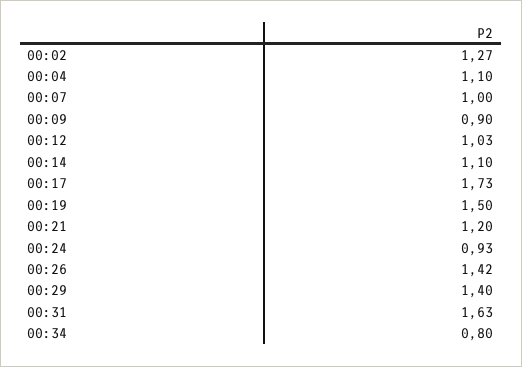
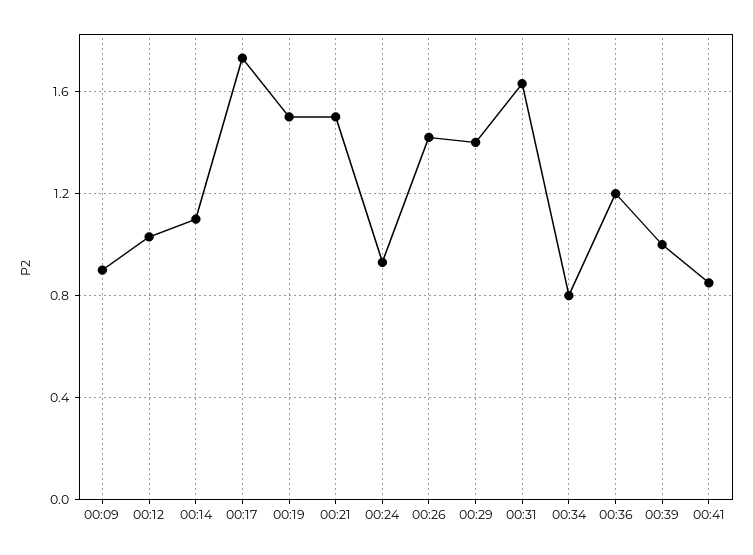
00:02: 1.27 -> none
00:04: 1.1 -> none
00:07: 1 -> none
00:21: 1.2 -> 1.5
00:36: none -> 1.2
00:39: none -> 1
00:41: none -> 0.85

